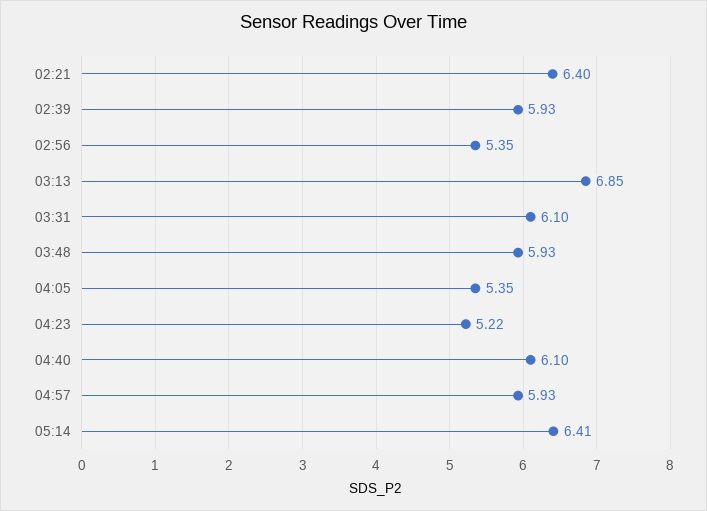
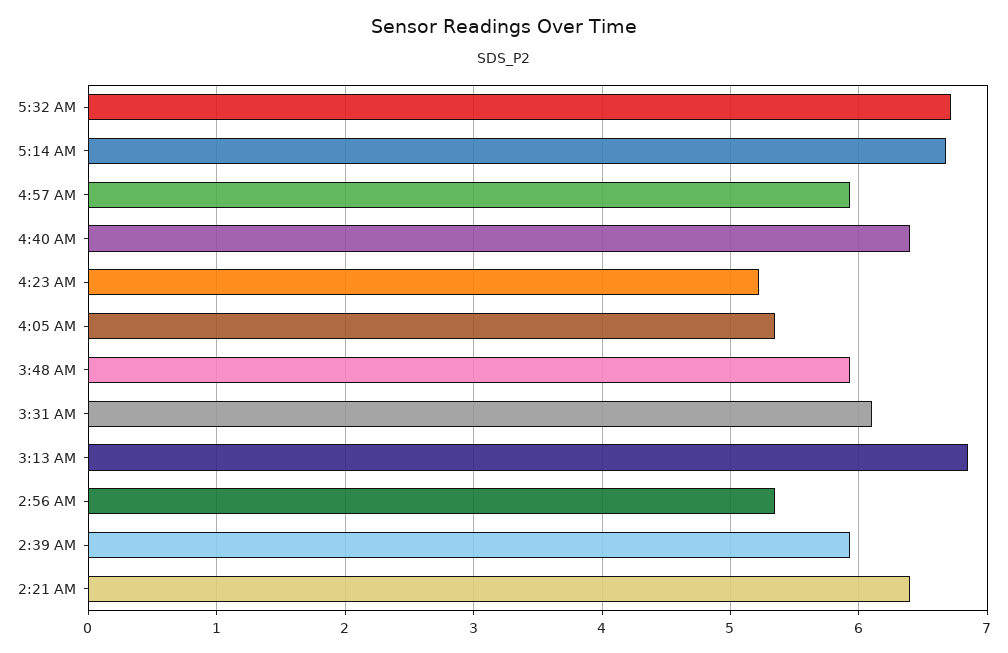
04:40: 6.1 -> 6.4
05:14: 6.41 -> 6.7
5:32 AM: none -> 6.7

